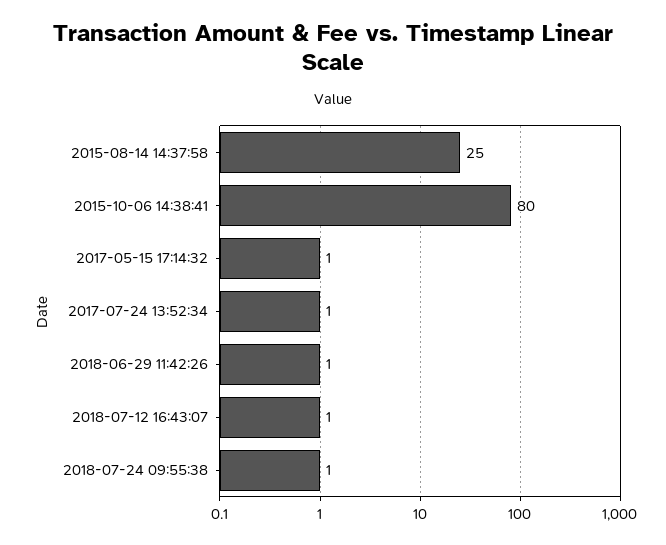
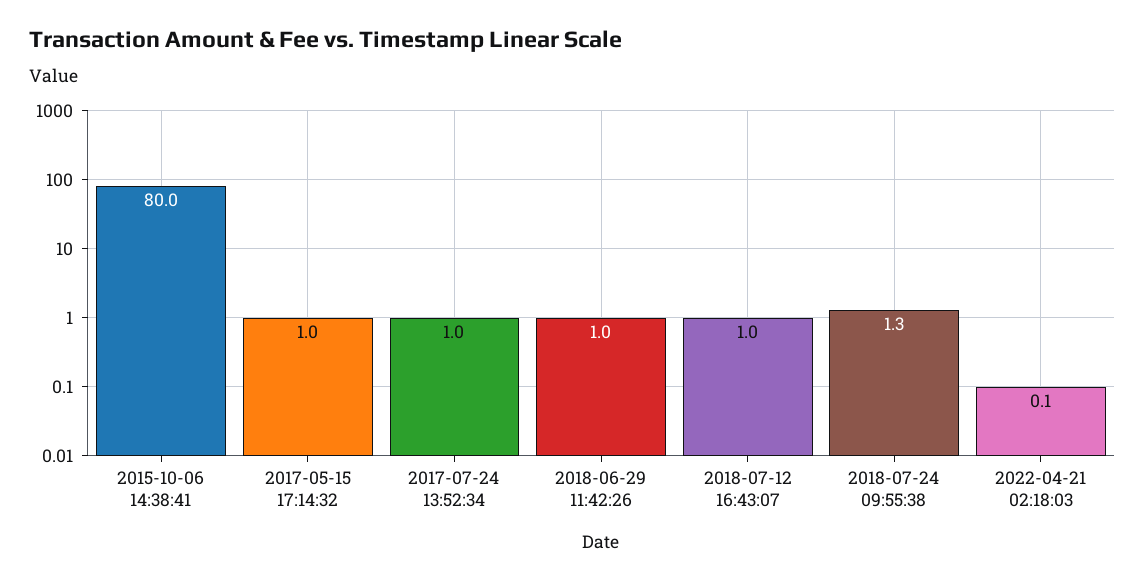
2015-08-14 14:37:58: 25 -> none
2018-07-24 09:55:38: 1 -> 1.3
2022-04-21 02:18:03: none -> 0.1

